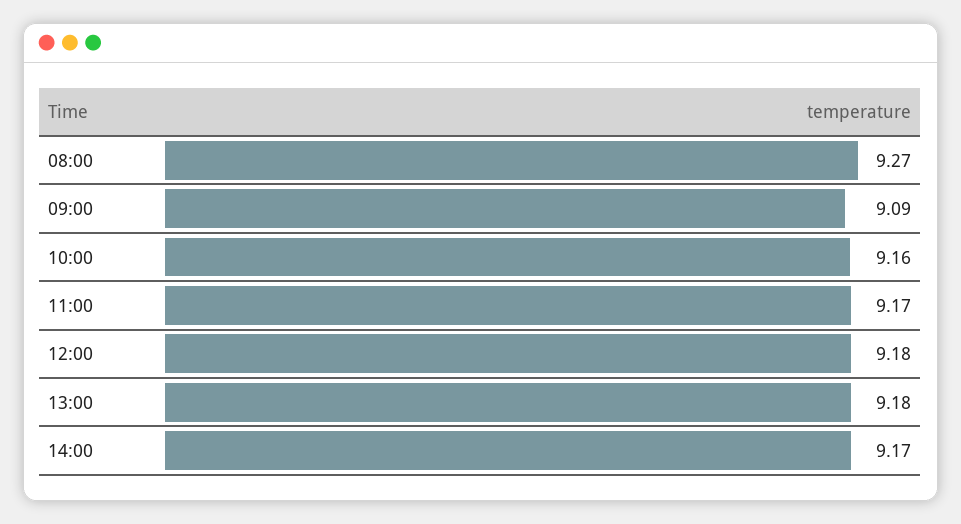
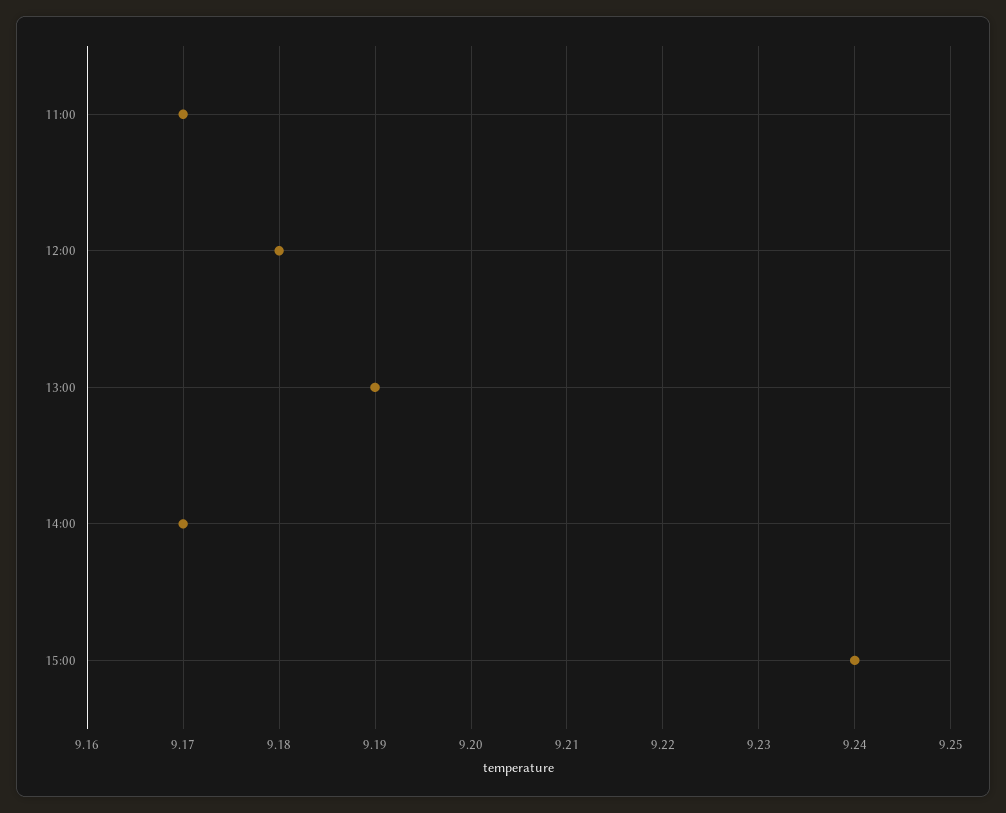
08:00: 9.27 -> none
09:00: 9.09 -> none
10:00: 9.16 -> none
13:00: 9.18 -> 9.19
15:00: none -> 9.24

